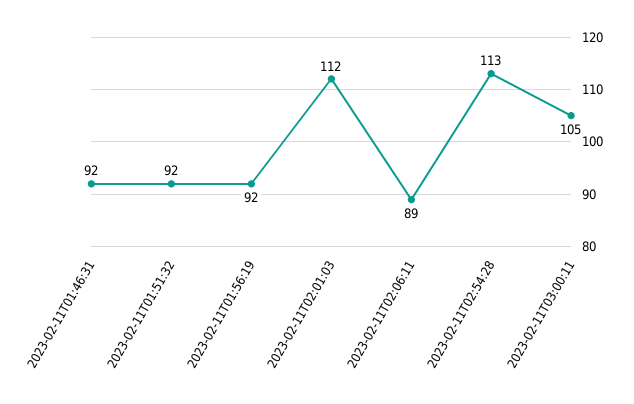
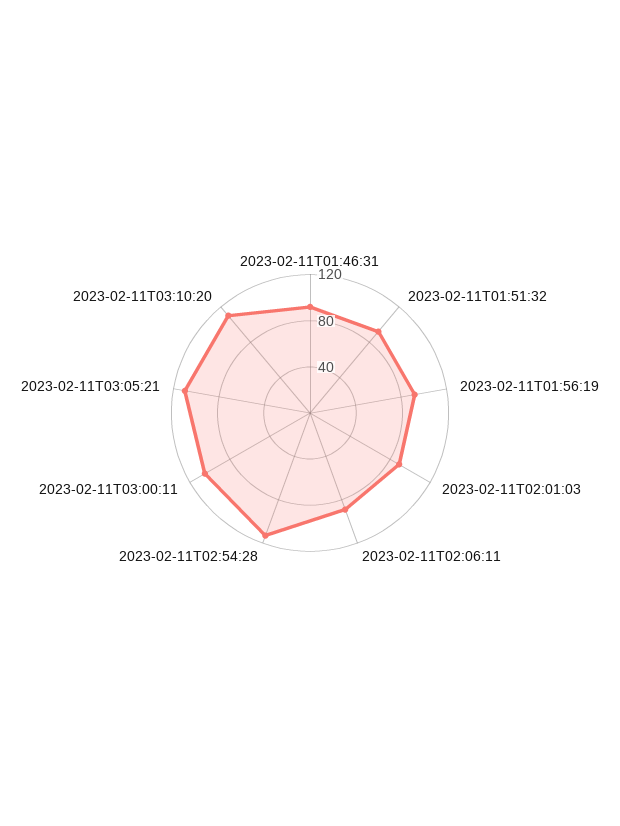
2023-02-11T02:01:03: 112 -> 90
2023-02-11T03:05:21: none -> 110
2023-02-11T03:10:20: none -> 110

